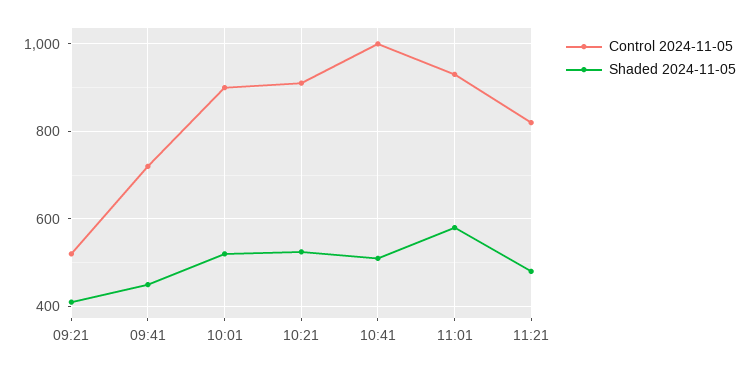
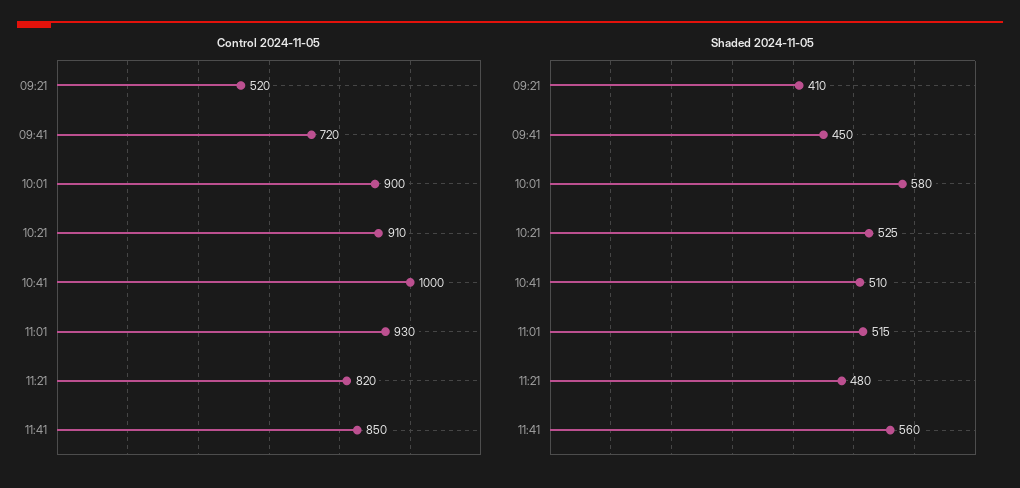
Shaded 2024-11-05, 10:01: 520 -> 580
Shaded 2024-11-05, 11:01: 580 -> 515
Control 2024-11-05, 11:41: none -> 850
Shaded 2024-11-05, 11:41: none -> 560

